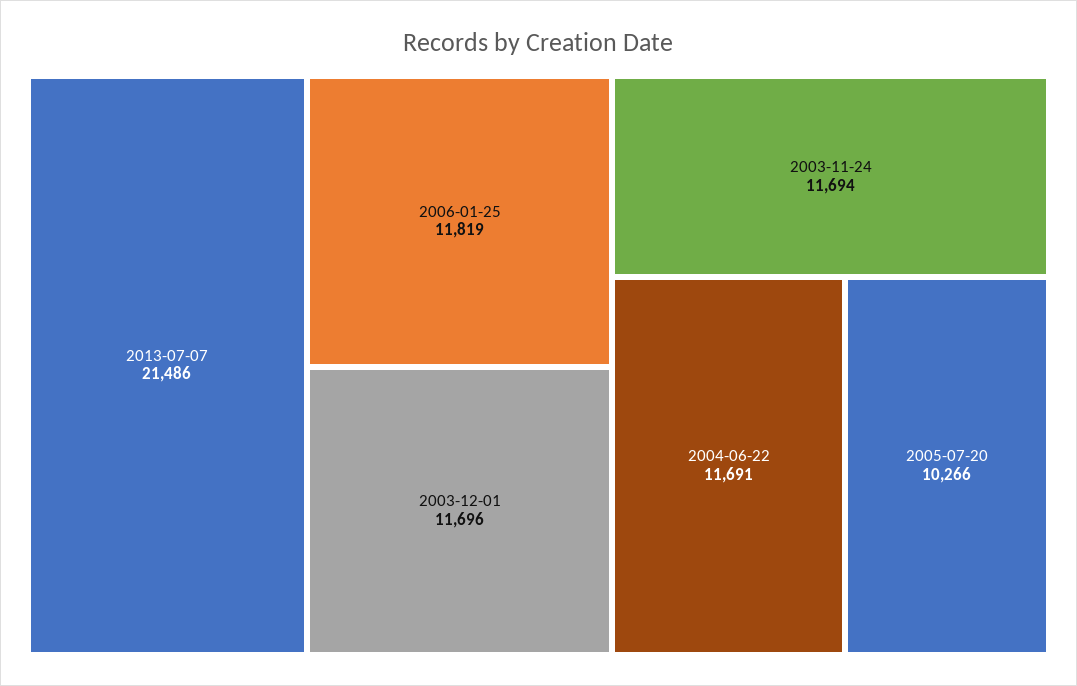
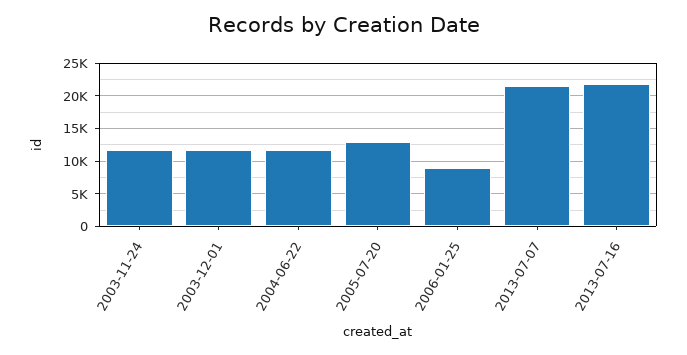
2006-01-25: 11819 -> 9000
2005-07-20: 10266 -> 13000
2013-07-16: none -> 22000

